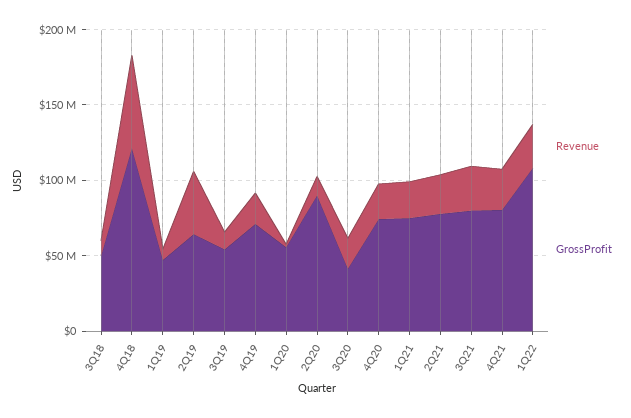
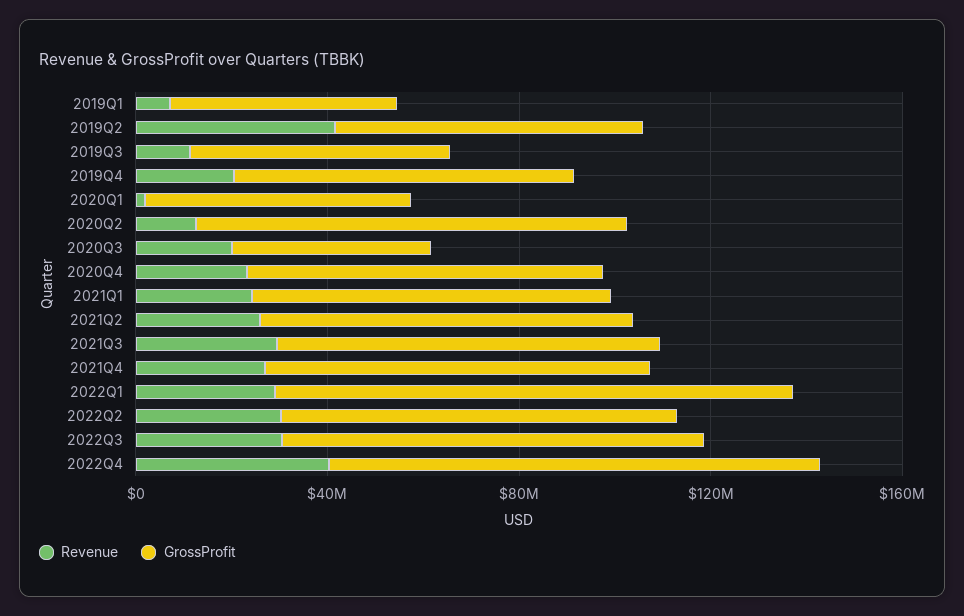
Revenue, 3Q18: 10000000 -> none
GrossProfit, 3Q18: 50000000 -> none
Revenue, 4Q18: 60000000 -> none
GrossProfit, 4Q18: 120000000 -> none
Revenue, 2022Q2: none -> 30000000
GrossProfit, 2022Q2: none -> 80000000
Revenue, 2022Q3: none -> 30000000
GrossProfit, 2022Q3: none -> 90000000
Revenue, 2022Q4: none -> 40000000
GrossProfit, 2022Q4: none -> 100000000

